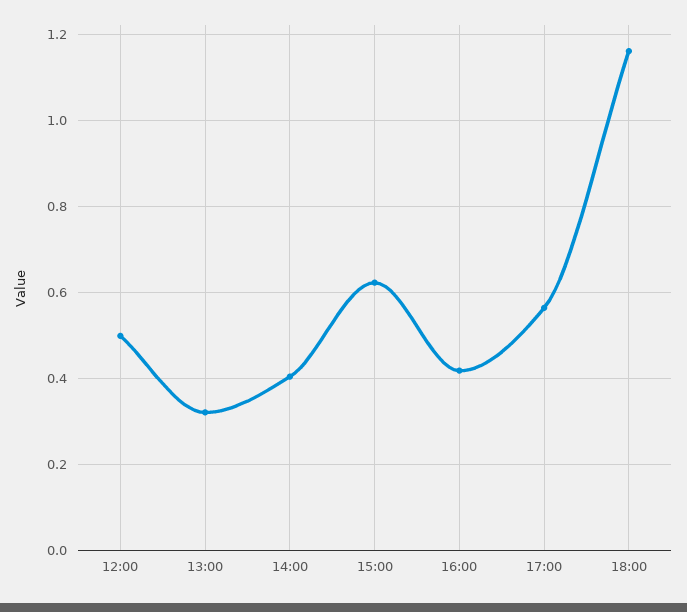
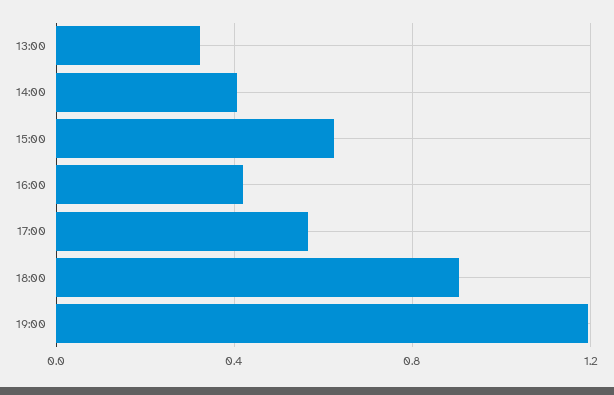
12:00: 0.5 -> none
18:00: 1.16 -> 0.9
19:00: none -> 1.2

